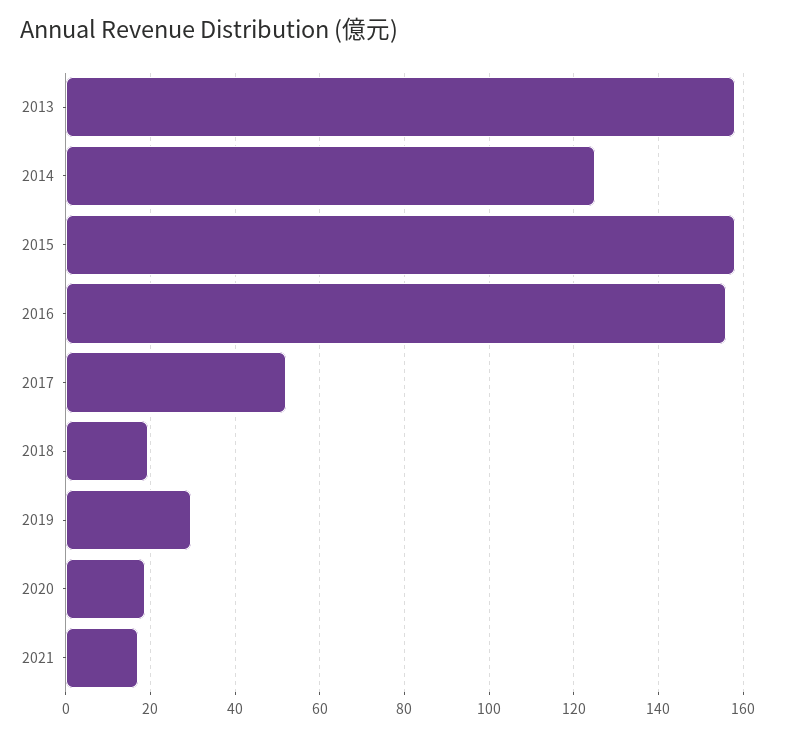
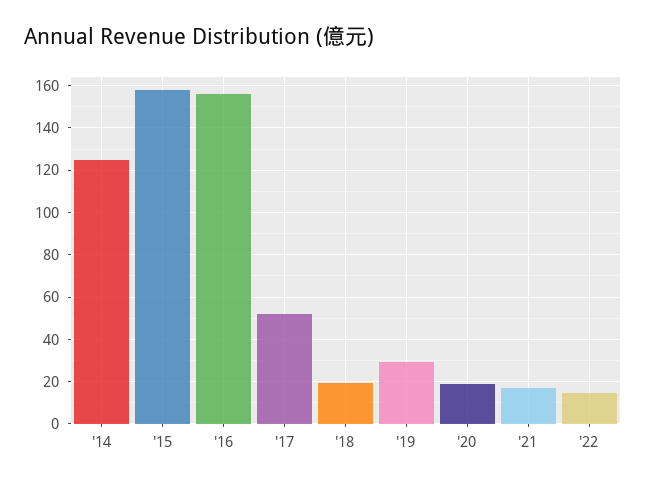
2013: 158 -> none
'22: none -> 15

